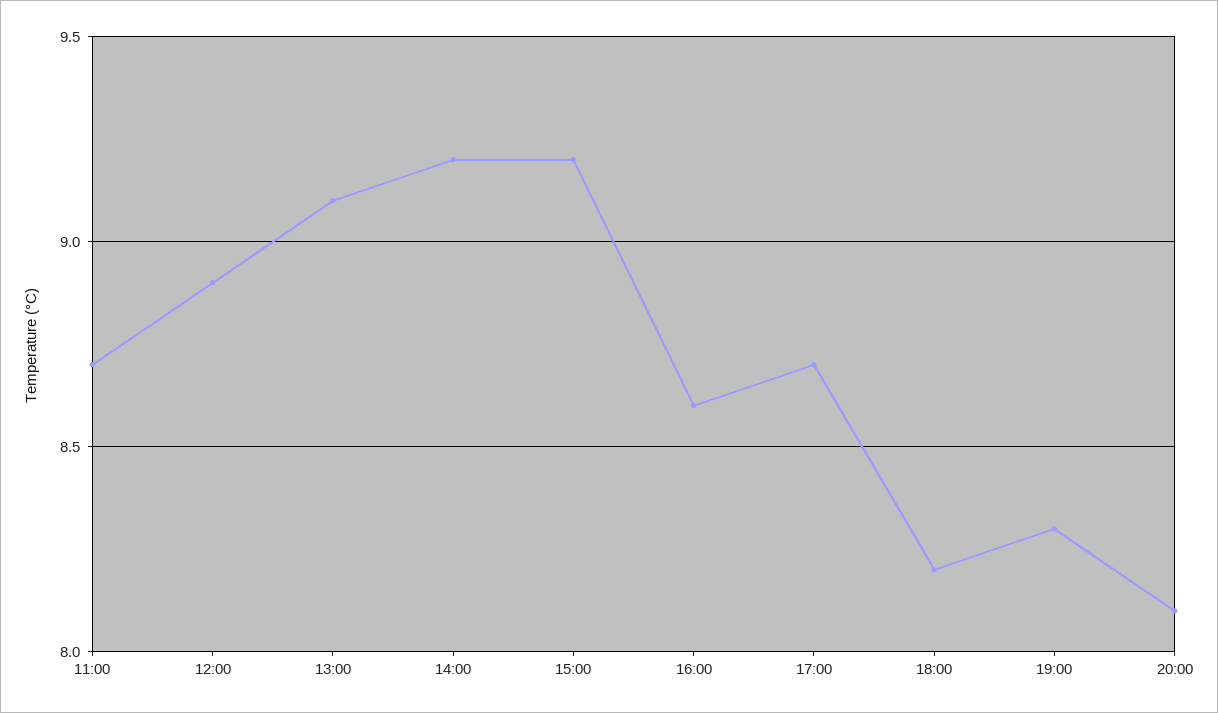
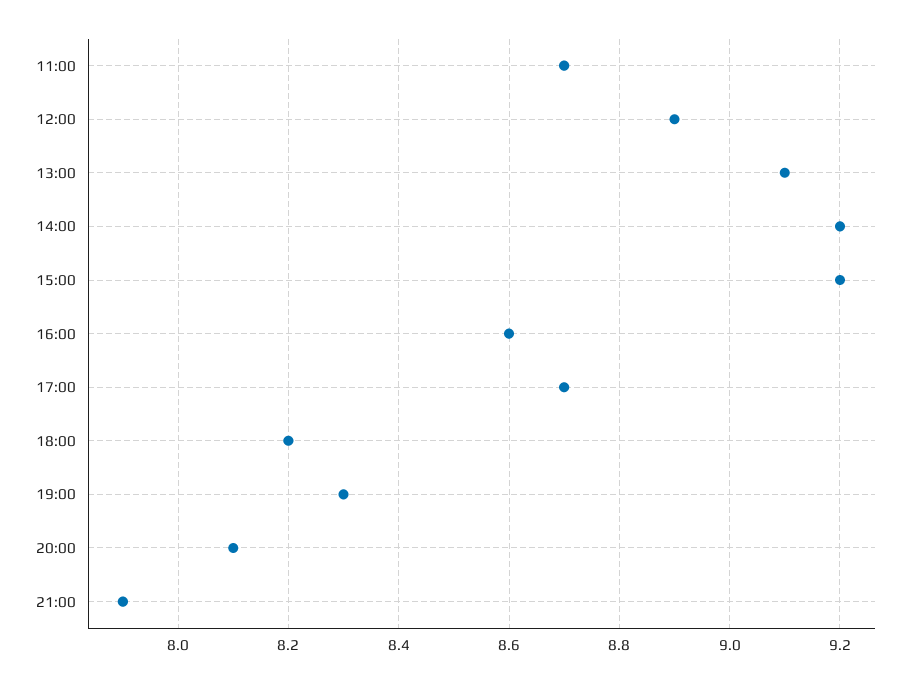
21:00: none -> 7.9

